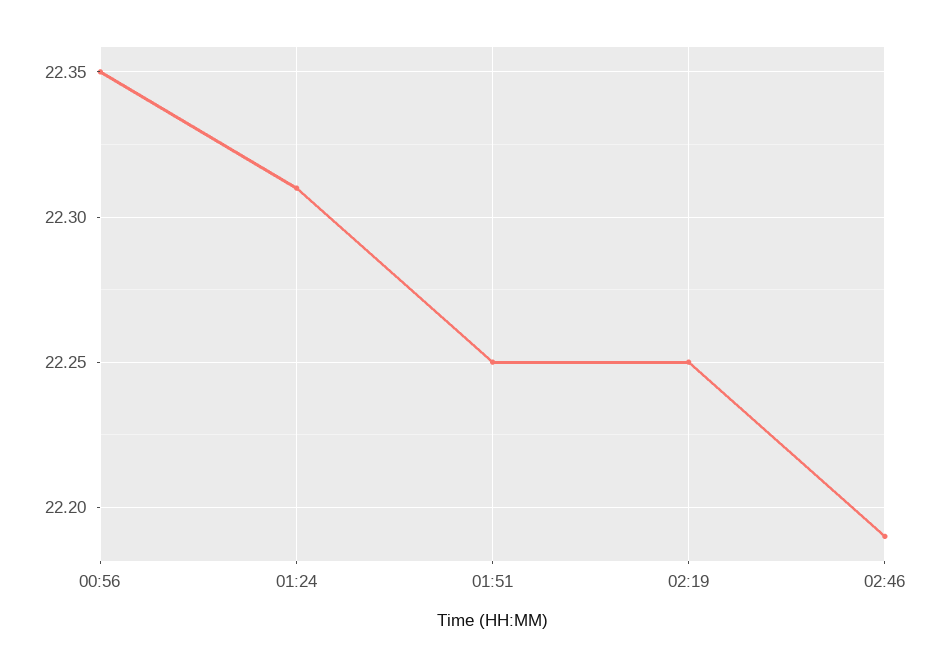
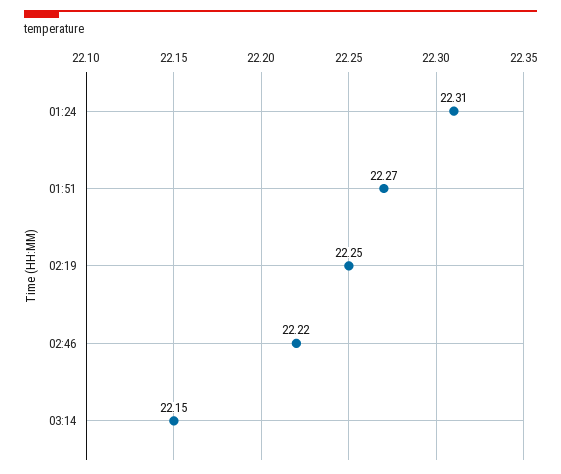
00:56: 22.35 -> none
01:51: 22.25 -> 22.27
02:46: 22.19 -> 22.22
03:14: none -> 22.15

